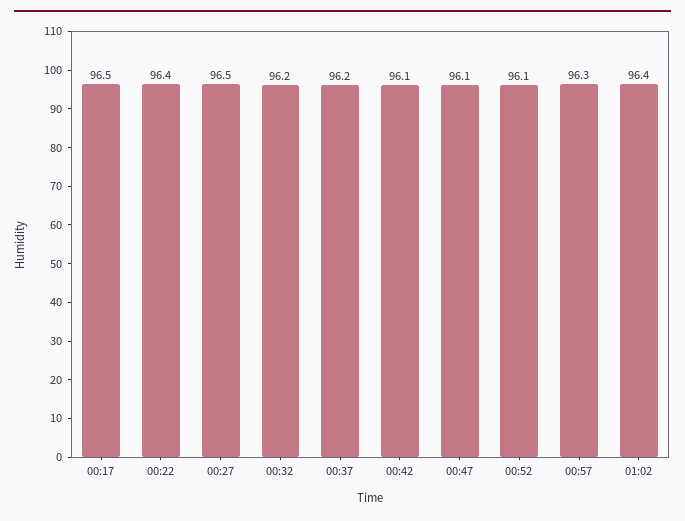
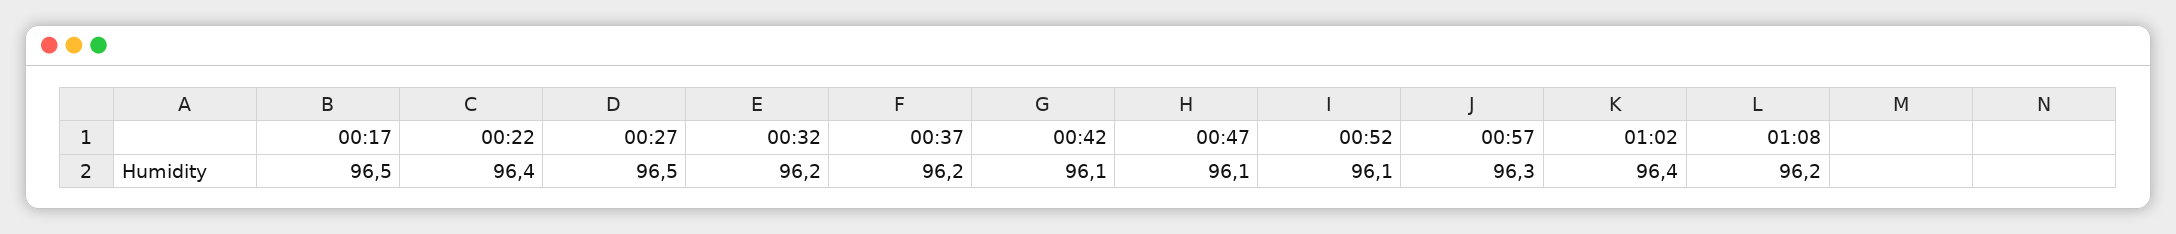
01:08: none -> 96.2

